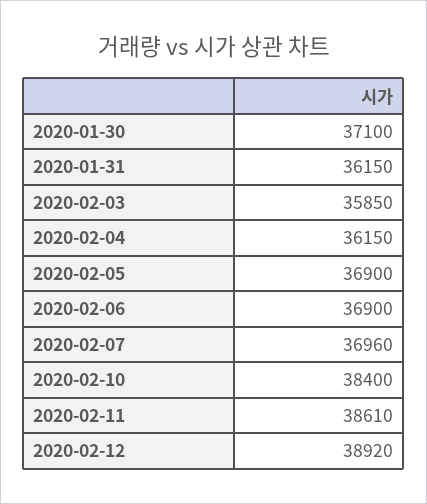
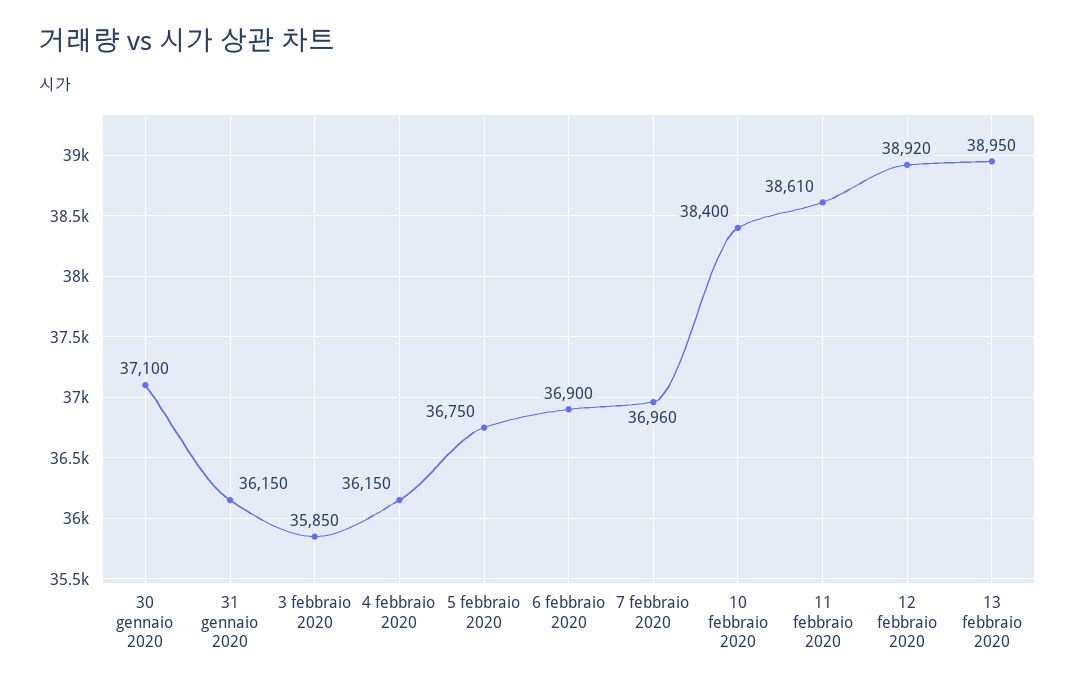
2020-02-05: 36900 -> 36750
13 febbraio 2020: none -> 38950

